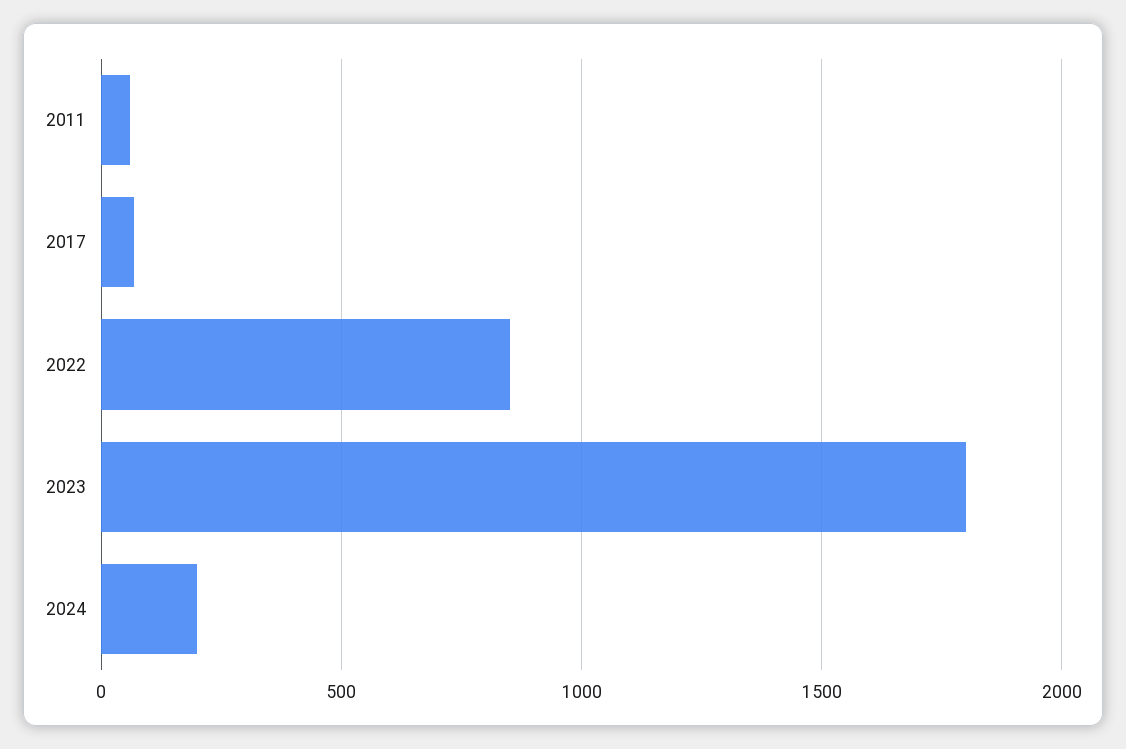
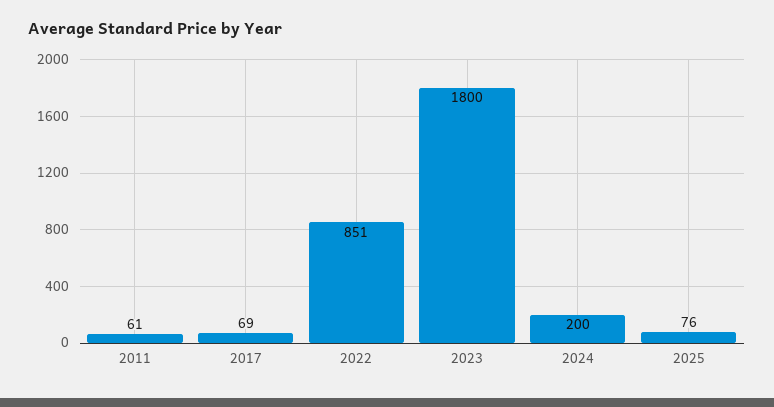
2025: none -> 76

